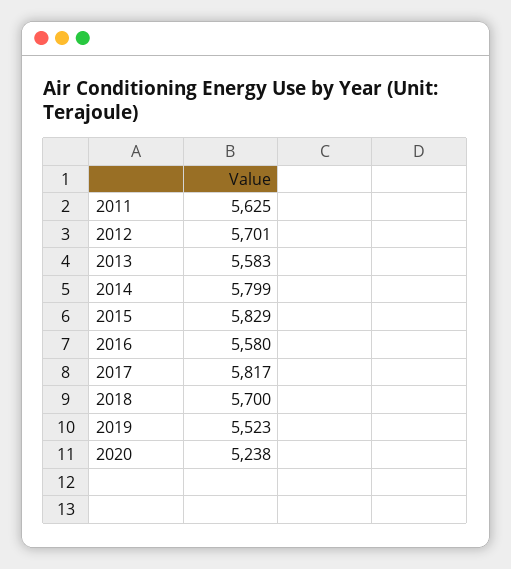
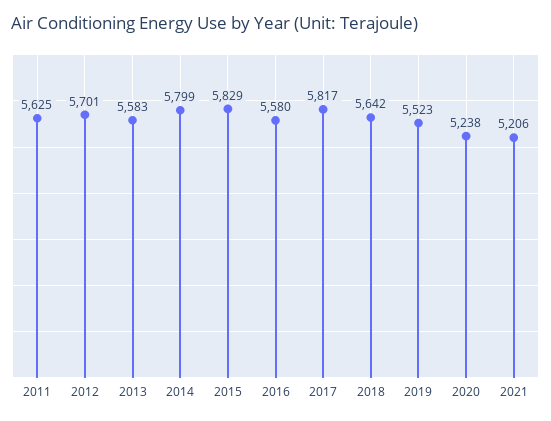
2018: 5700 -> 5642
2021: none -> 5206

